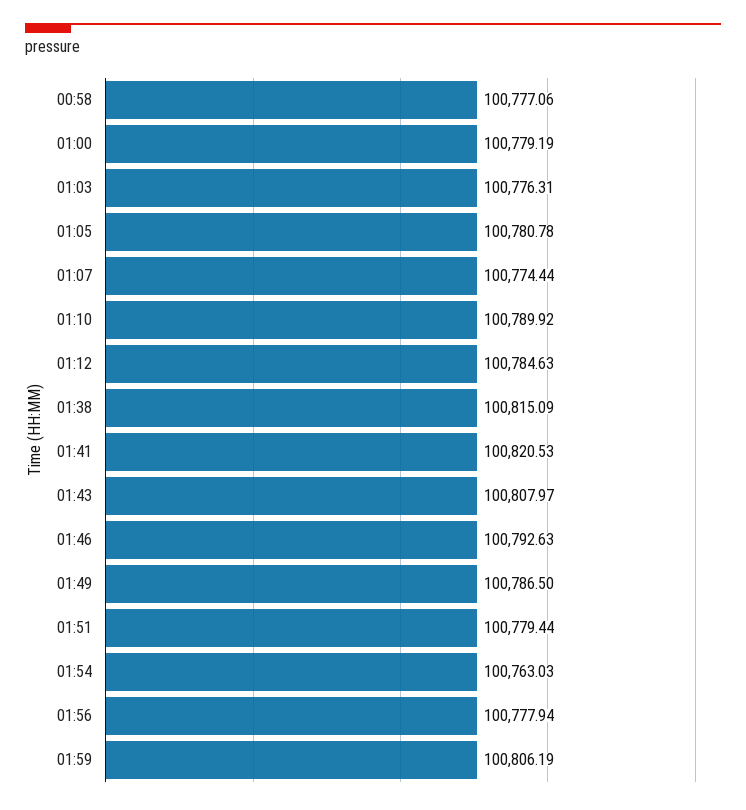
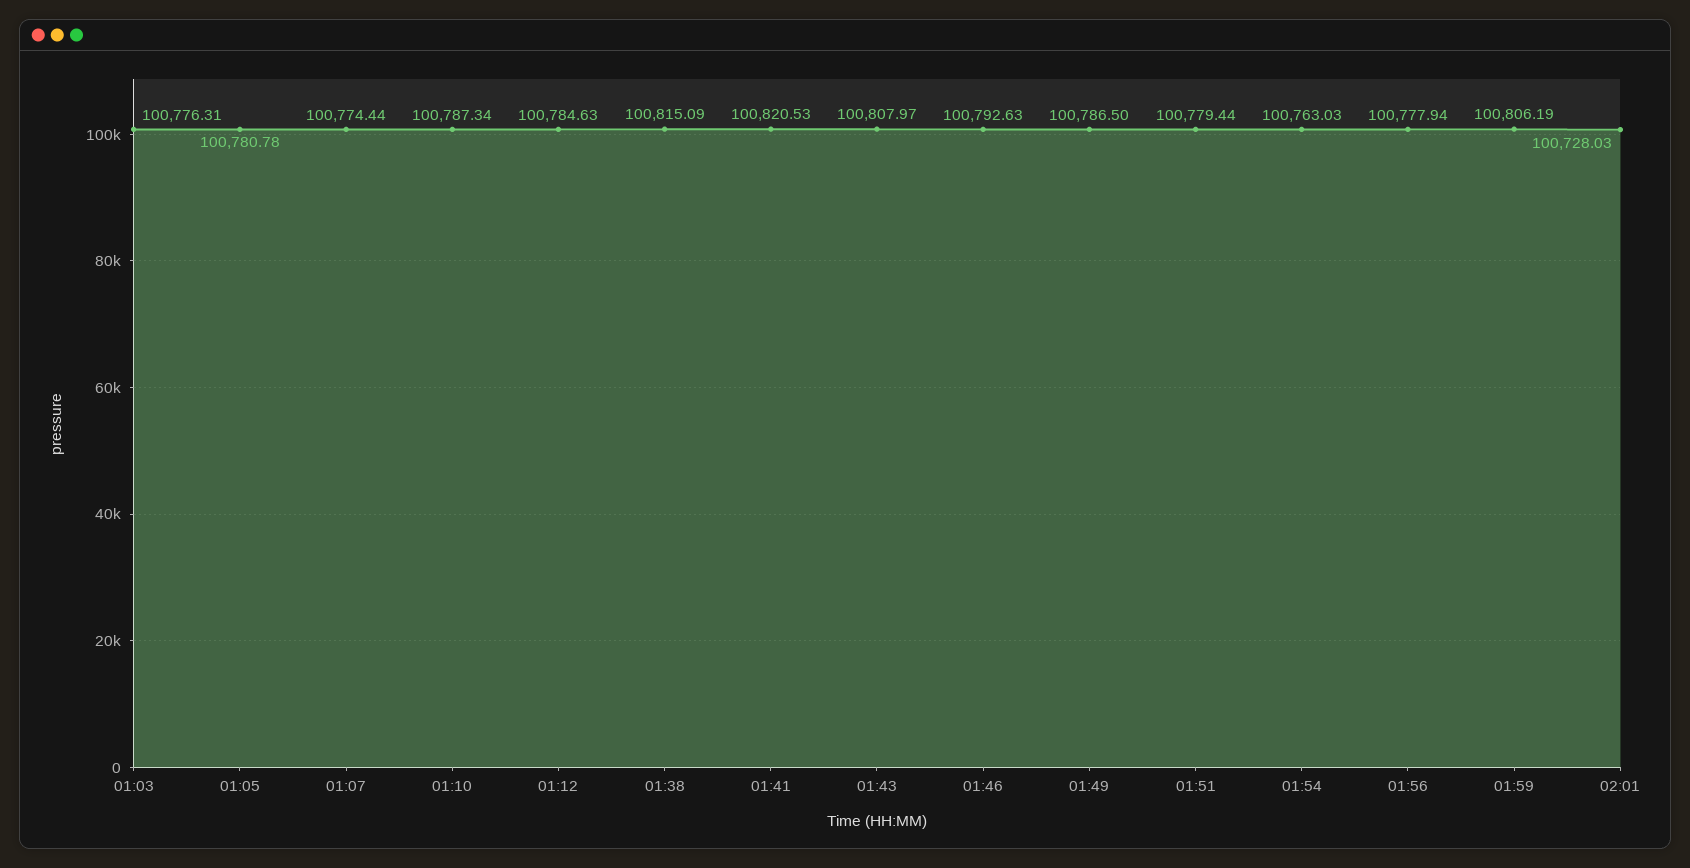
00:58: 100777.06 -> none
01:00: 100779.19 -> none
01:10: 100789.92 -> 100787.34
02:01: none -> 100728.03

